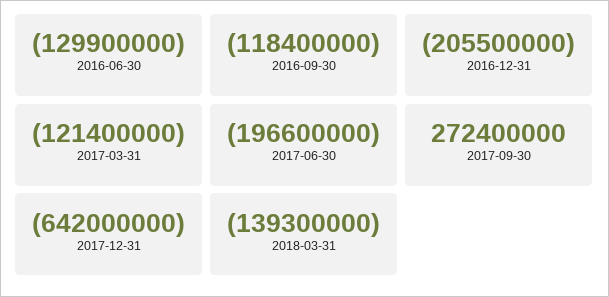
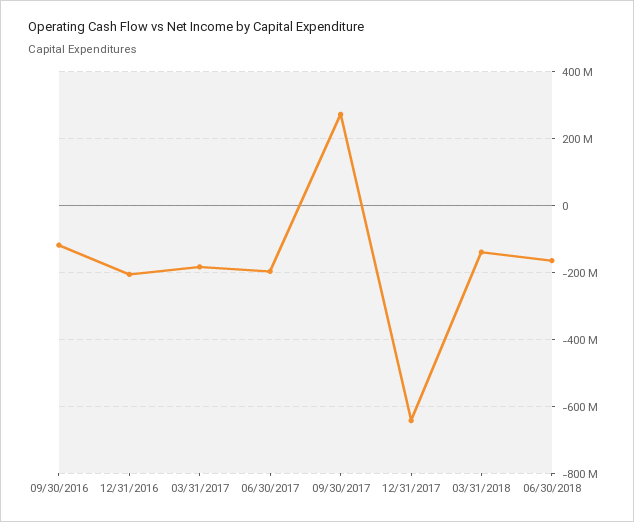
2016-06-30: -129900000 -> none
2017-03-31: -121400000 -> -180000000
06/30/2018: none -> -160000000

